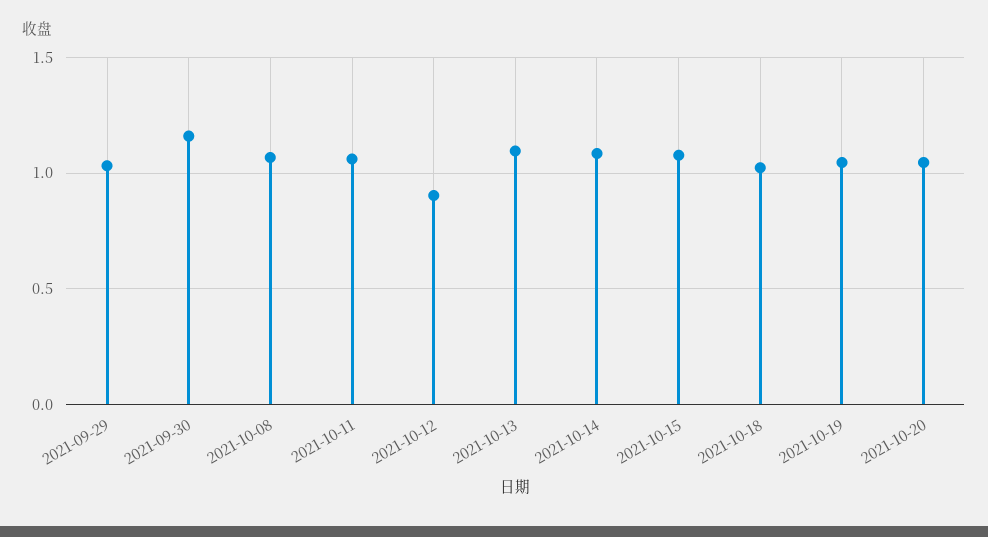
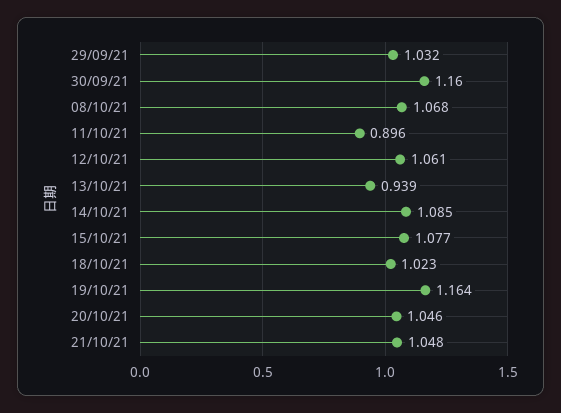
2021-10-11: 1.05 -> 0.896
2021-10-12: 0.9 -> 1.061
2021-10-13: 1.1 -> 0.939
2021-10-19: 1.05 -> 1.164
21/10/21: none -> 1.048

